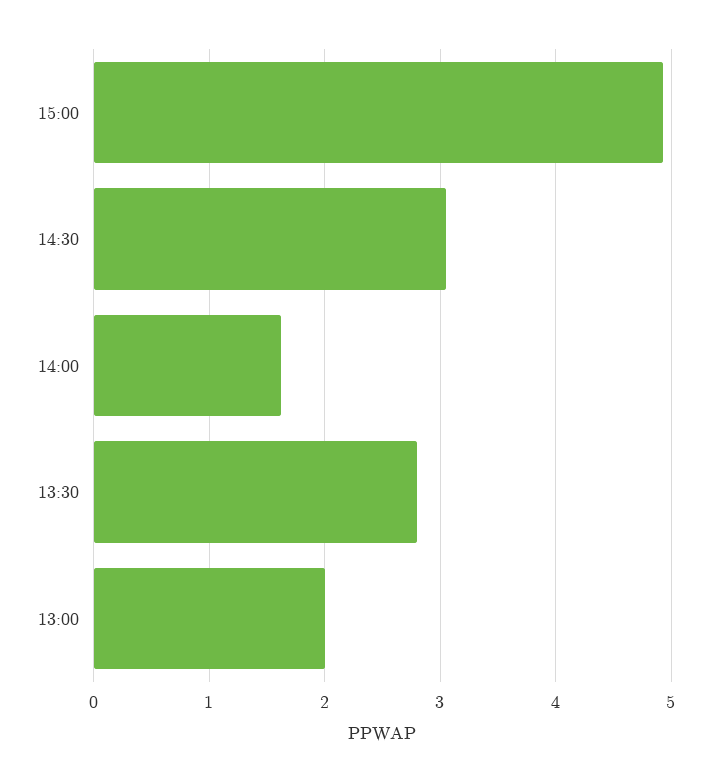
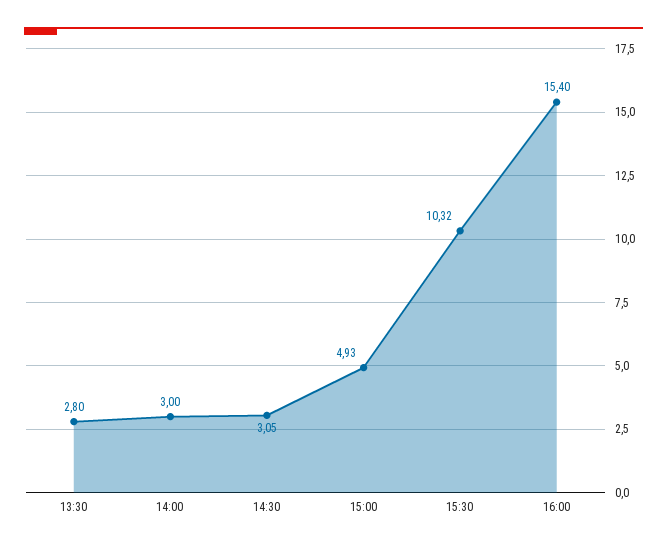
14:00: 1.6 -> 3
13:00: 2 -> none
15:30: none -> 10.32
16:00: none -> 15.4

